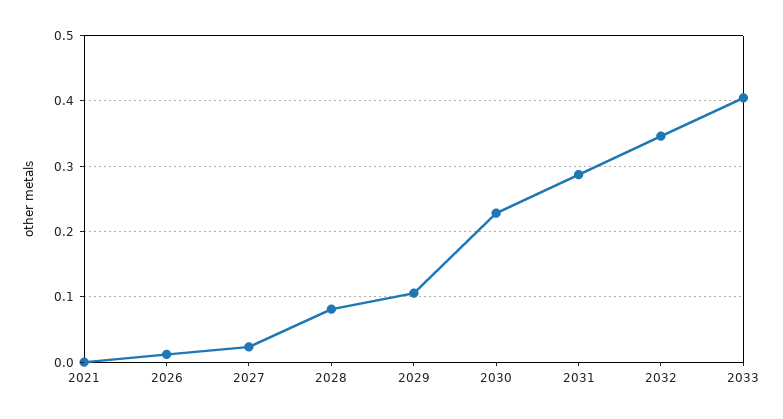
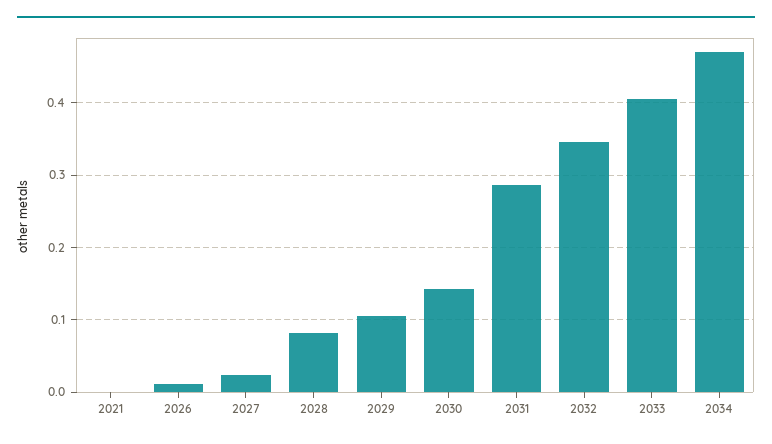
2030: 0.23 -> 0.14
2034: none -> 0.47

